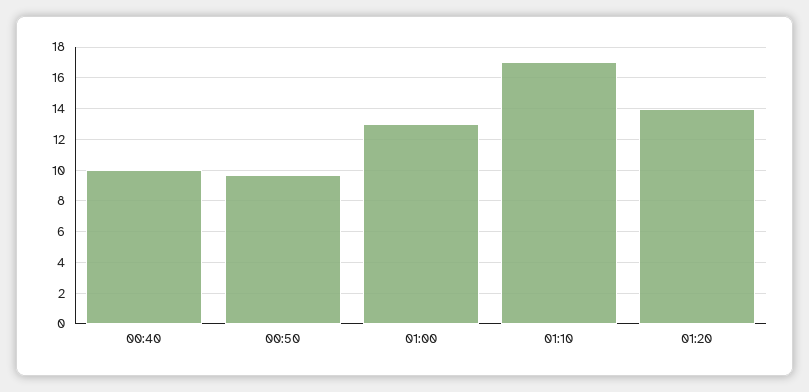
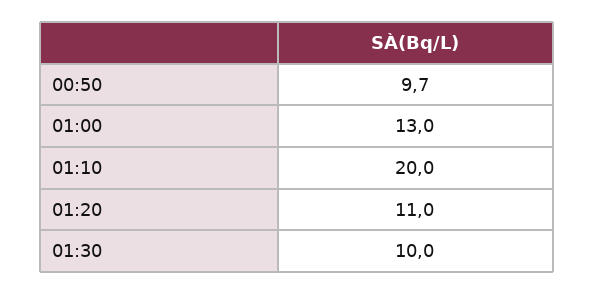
00:40: 10 -> none
01:10: 17 -> 20
01:20: 14 -> 11
01:30: none -> 10

